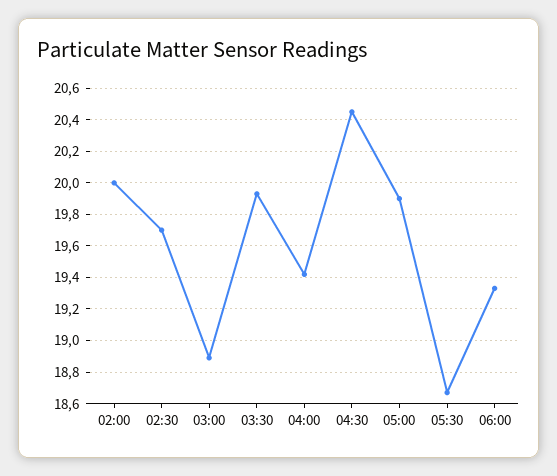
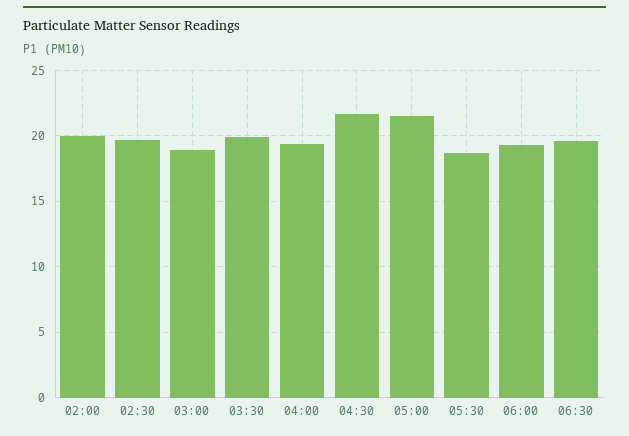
04:30: 20.45 -> 21.5
05:00: 19.9 -> 21.5
06:30: none -> 19.5

